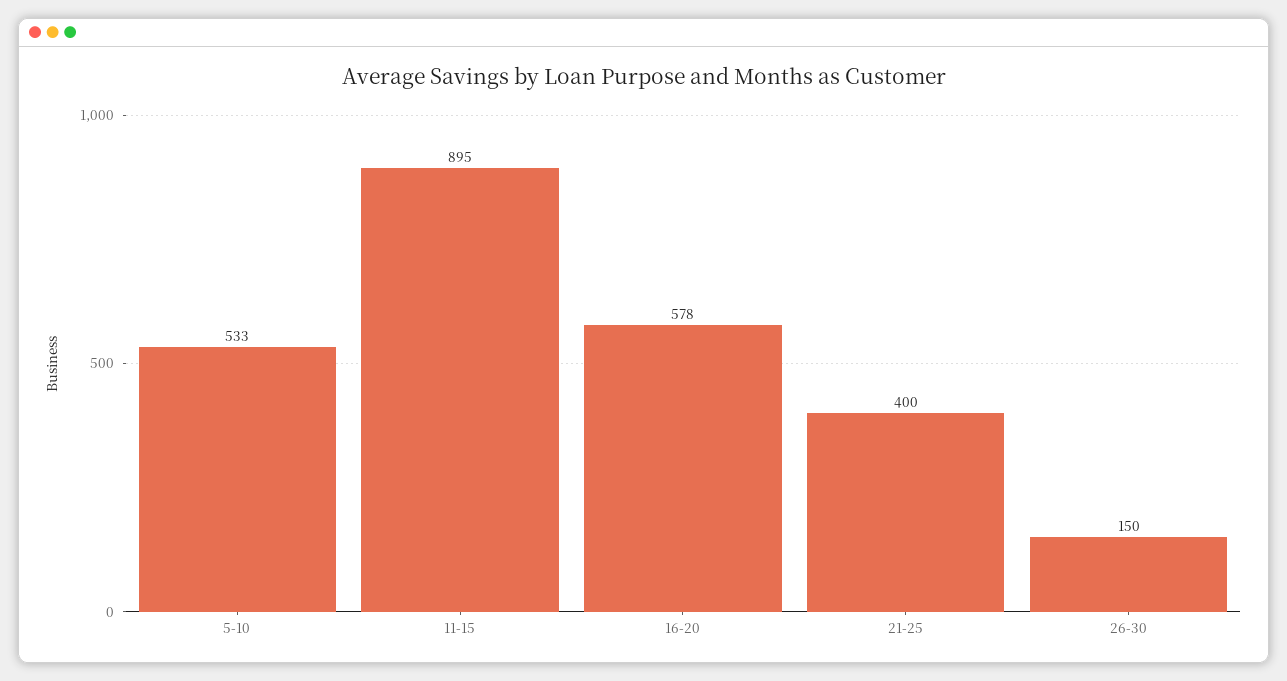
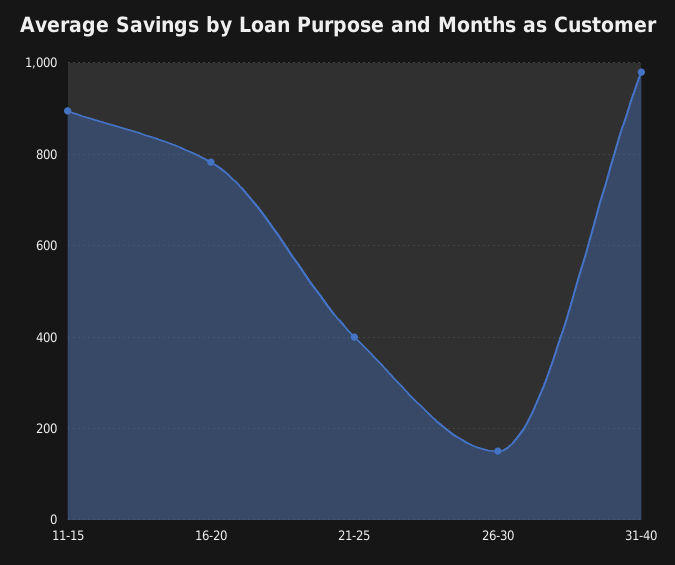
5-10: 533 -> none
16-20: 578 -> 780
31-40: none -> 980

